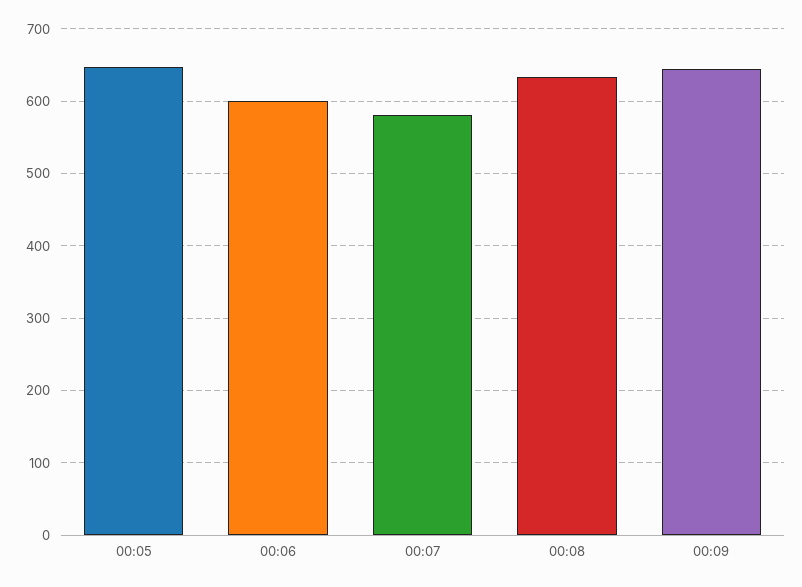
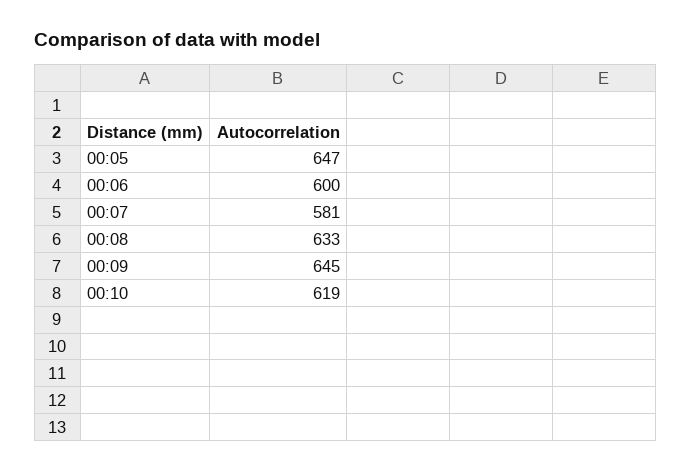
00:10: none -> 619

